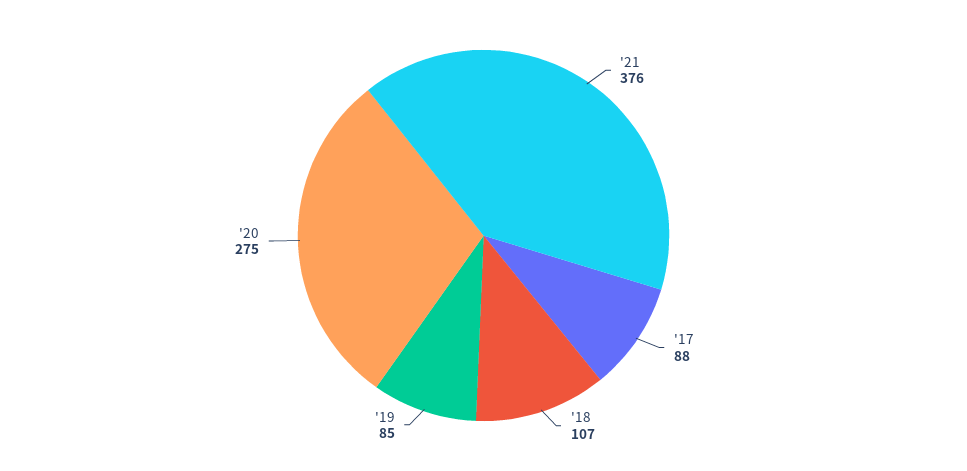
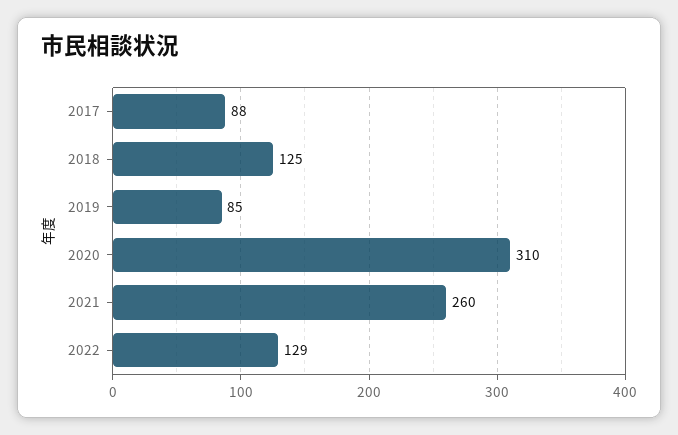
'21: 376 -> 260
'18: 107 -> 125
'20: 275 -> 310
2022: none -> 129

